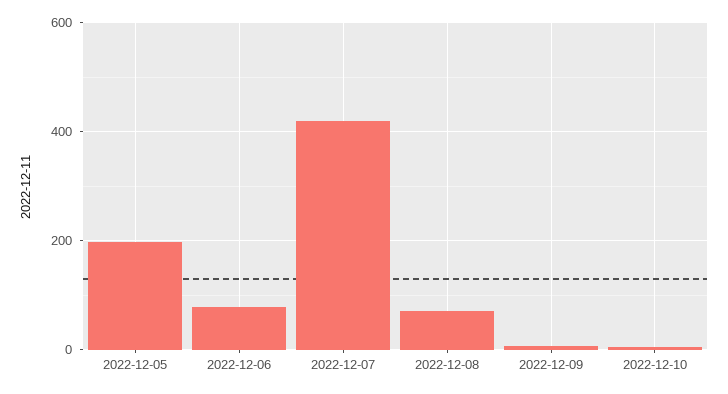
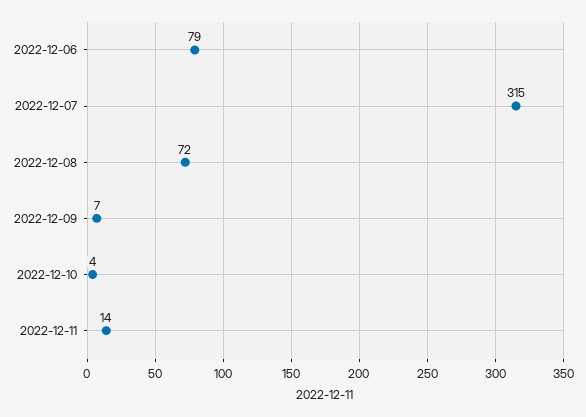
2022-12-05: 200 -> none
2022-12-07: 420 -> 315
2022-12-11: none -> 14

